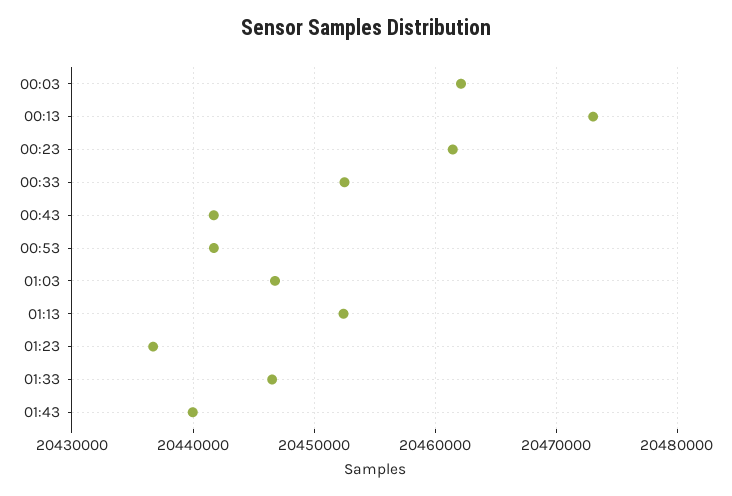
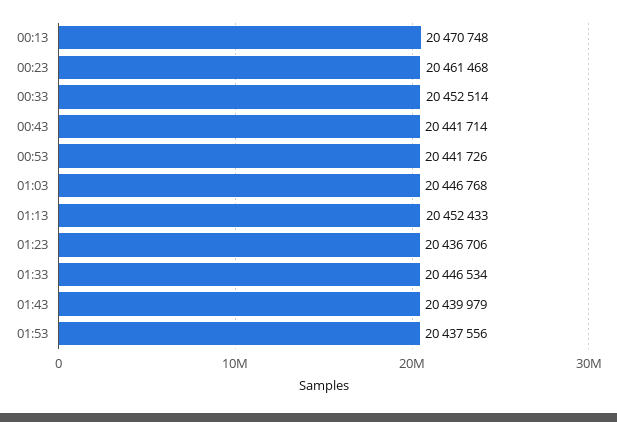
00:03: 20462000 -> none
00:13: 20473000 -> 20470748
01:53: none -> 20437556

